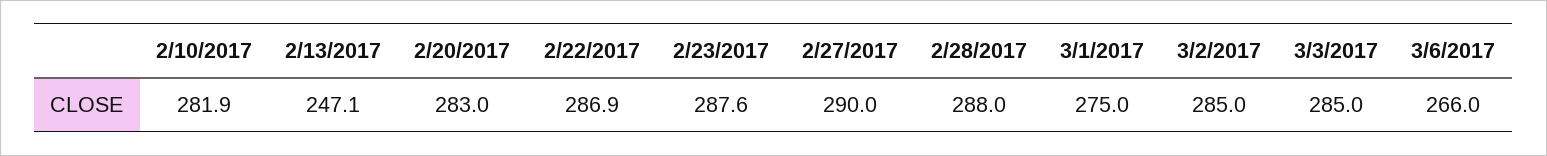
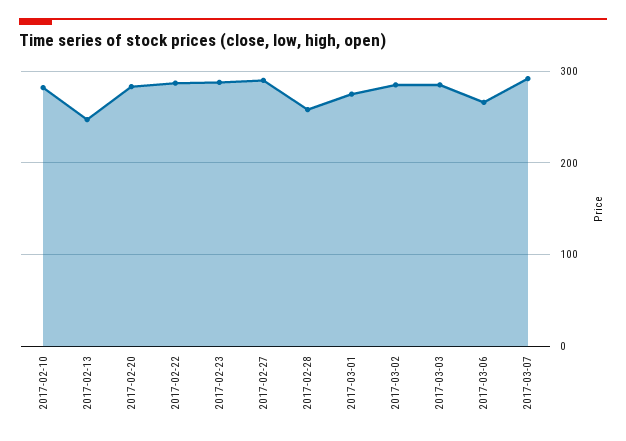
2/28/2017: 288 -> 260
2017-03-07: none -> 290

